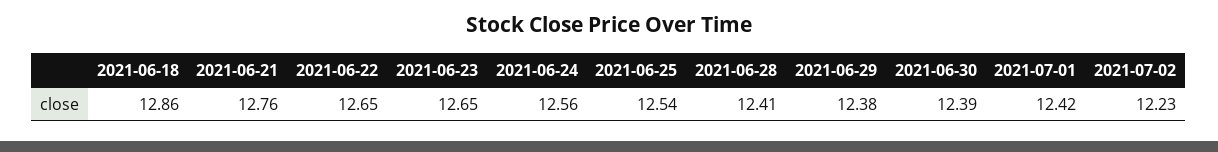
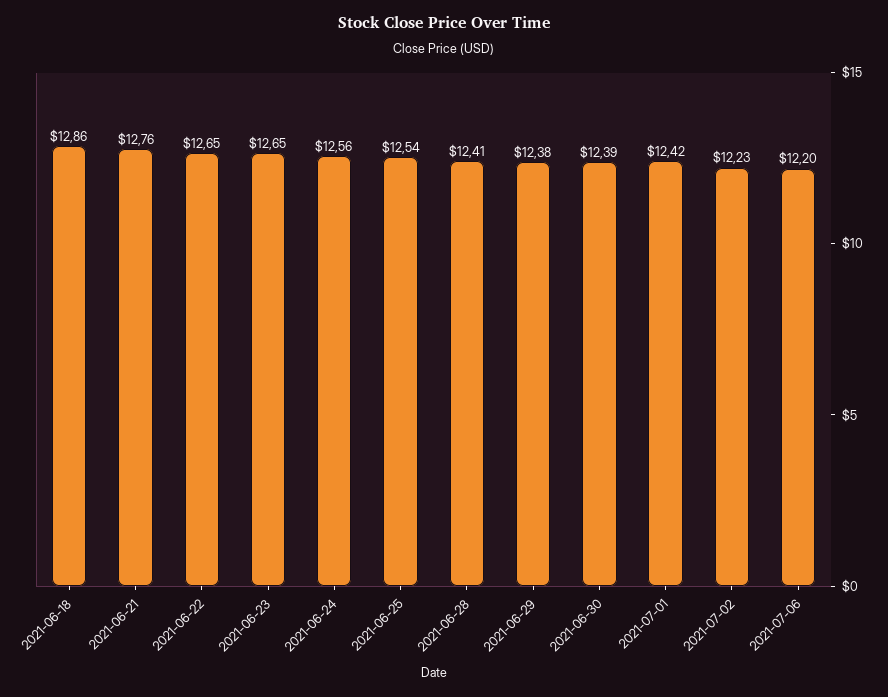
2021-07-06: none -> 12.2

